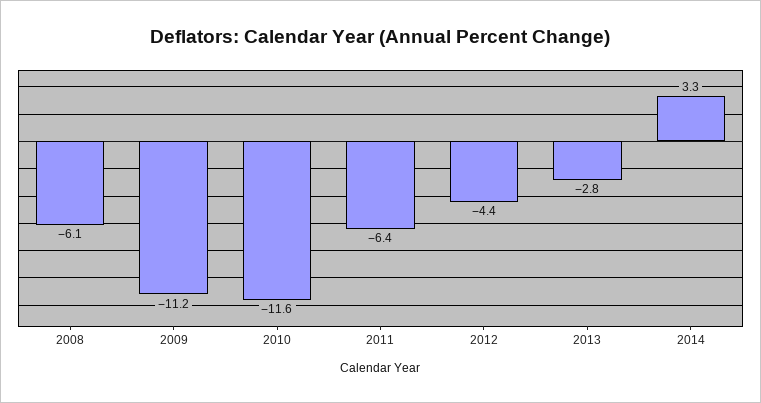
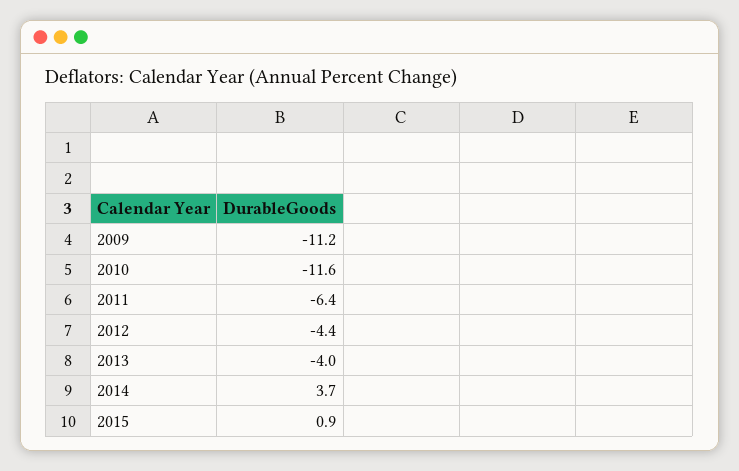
2008: -6.1 -> none
2013: -2.8 -> -4
2014: 3.3 -> 3.7
2015: none -> 0.9

